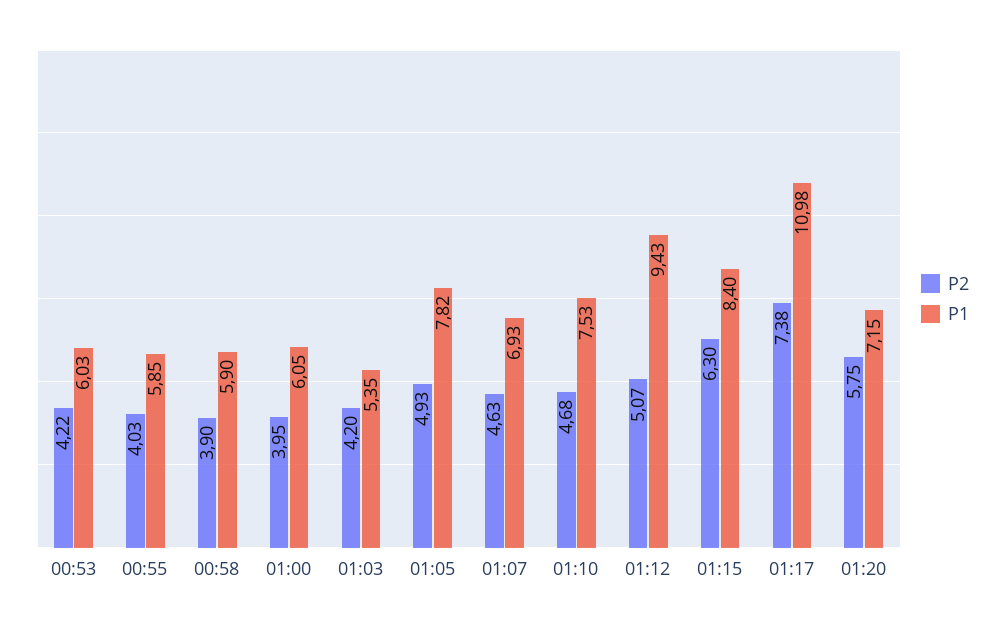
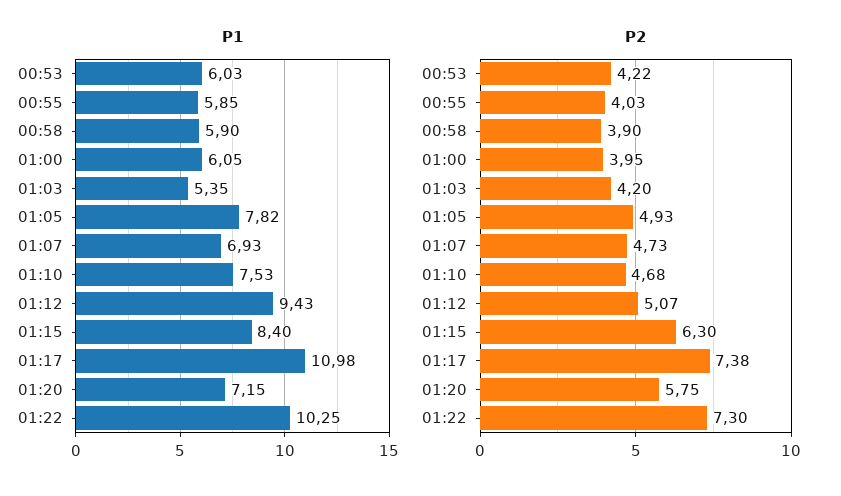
P2, 01:07: 4.63 -> 4.73
P1, 01:22: none -> 10.25
P2, 01:22: none -> 7.3

